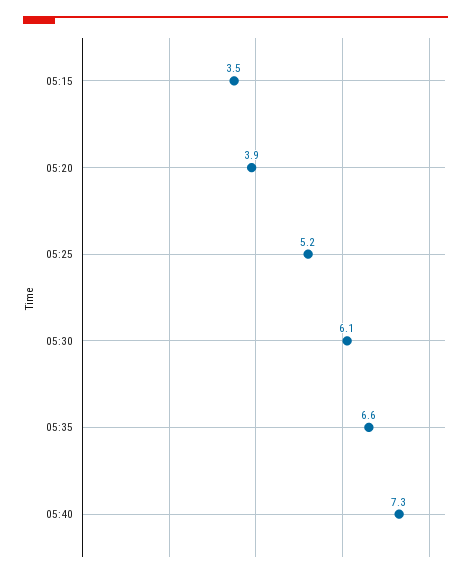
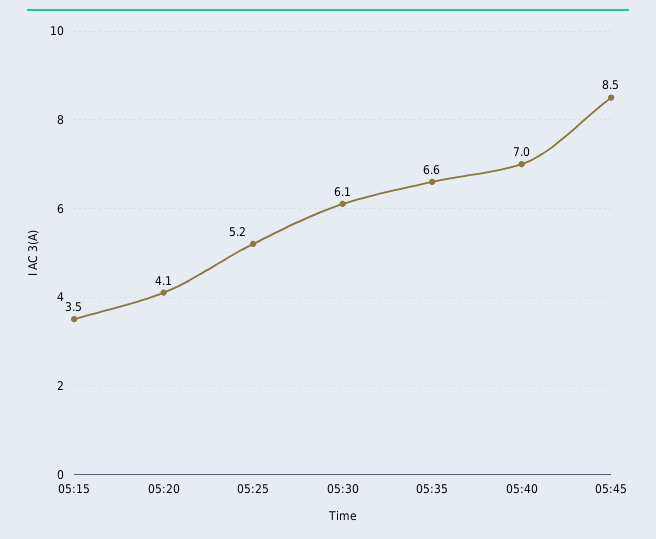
05:20: 3.9 -> 4.1
05:40: 7.3 -> 7
05:45: none -> 8.5

